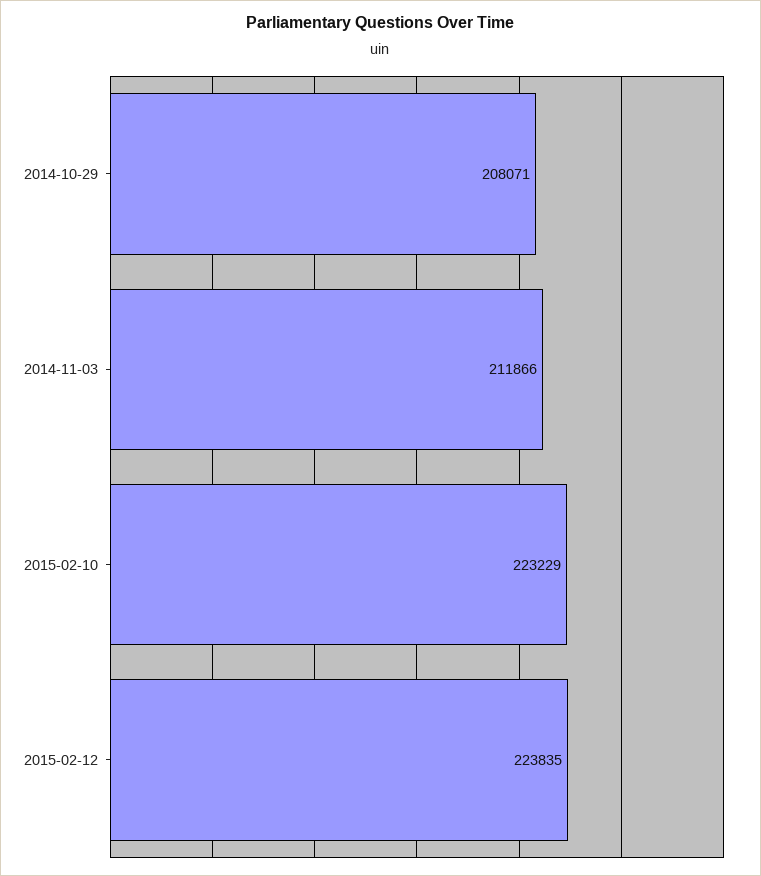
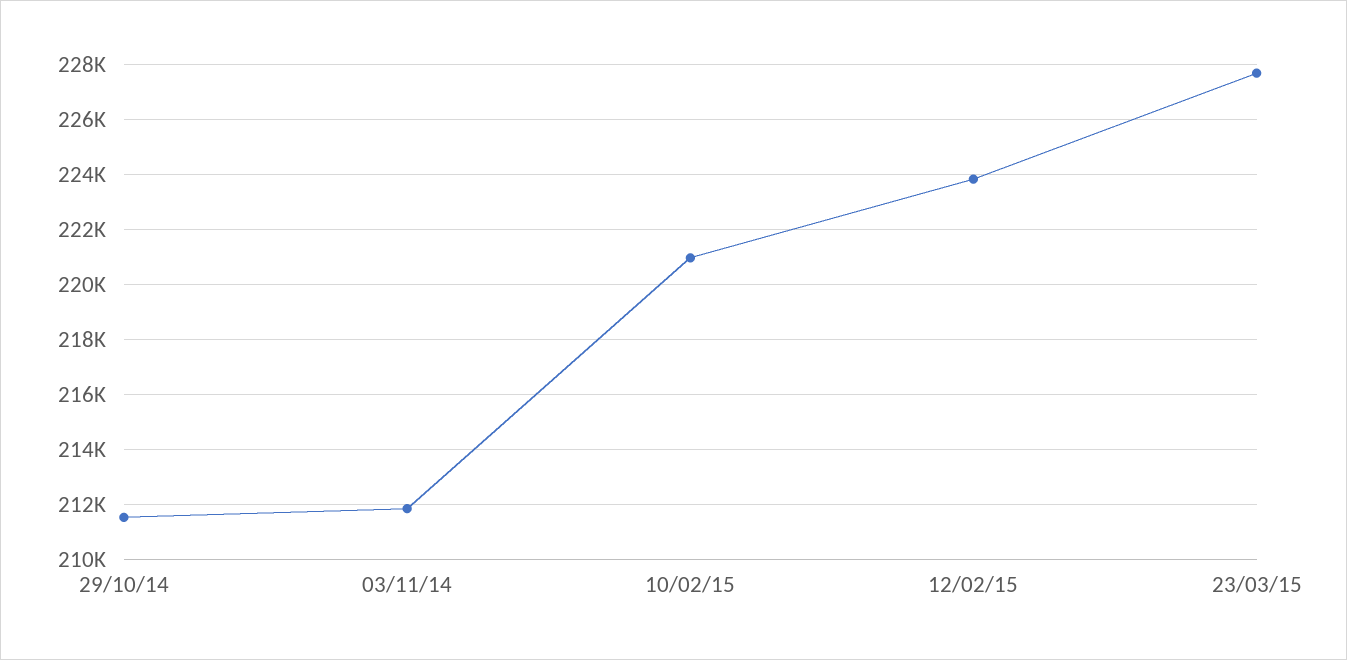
2014-10-29: 208071 -> 211500
2015-02-10: 223229 -> 221000
23/03/15: none -> 227750

